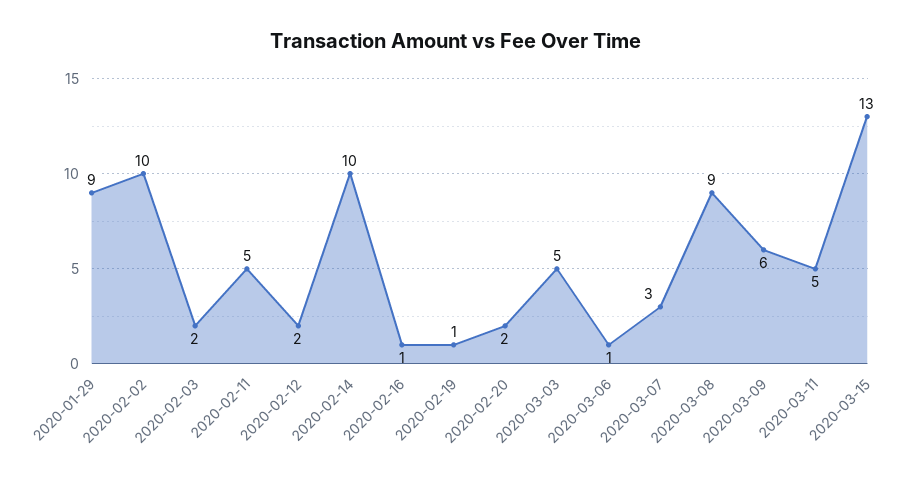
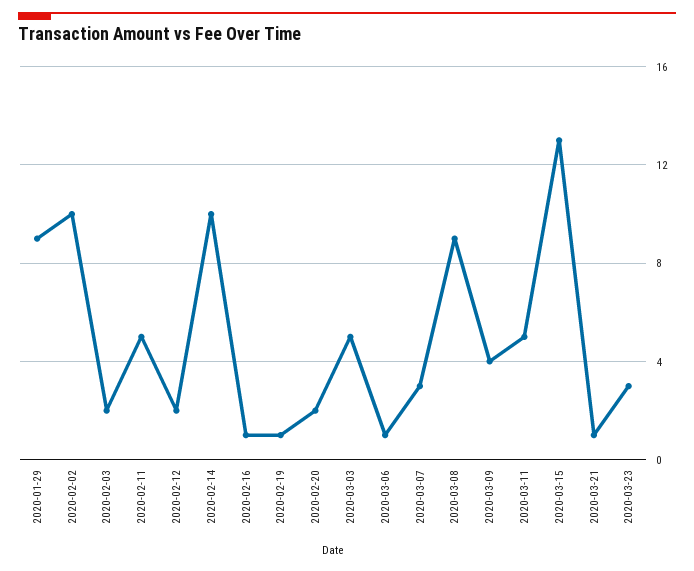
2020-03-09: 6 -> 4
2020-03-21: none -> 1
2020-03-23: none -> 3

